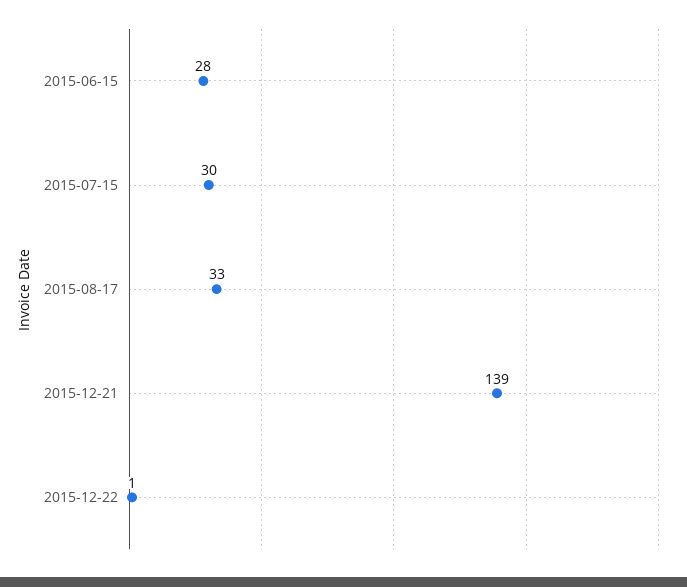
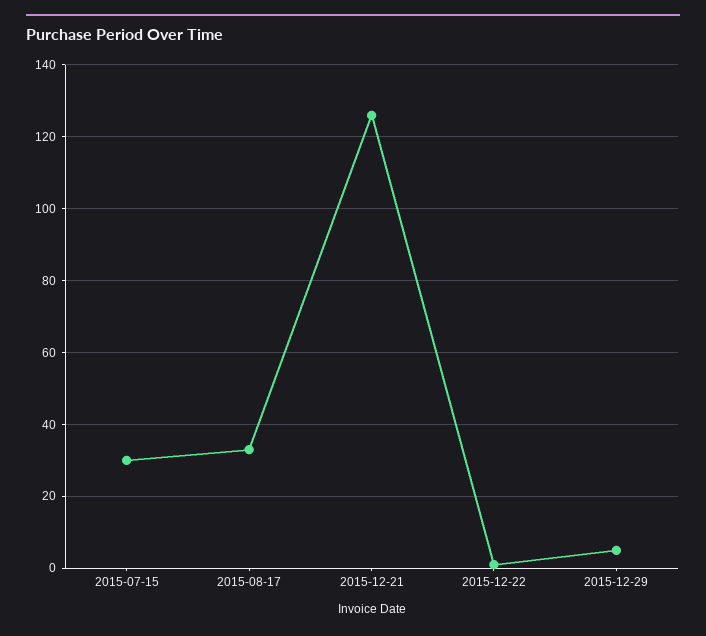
2015-06-15: 28 -> none
2015-12-21: 139 -> 125
2015-12-29: none -> 5

